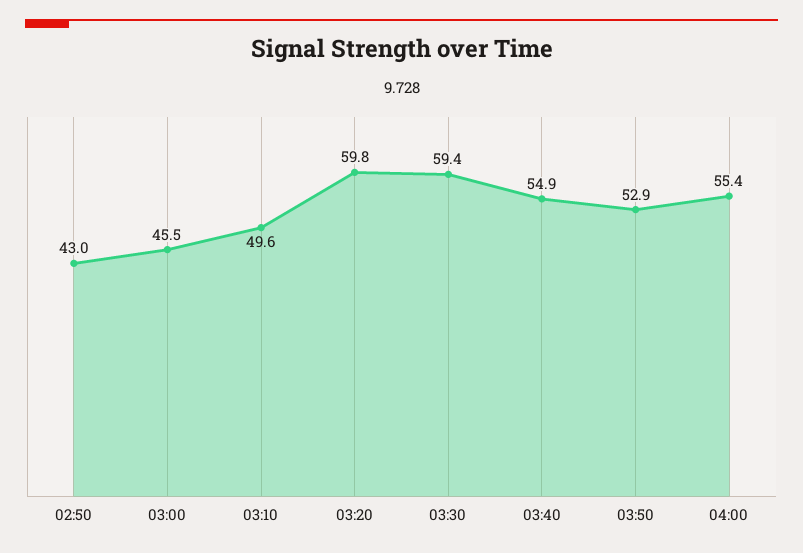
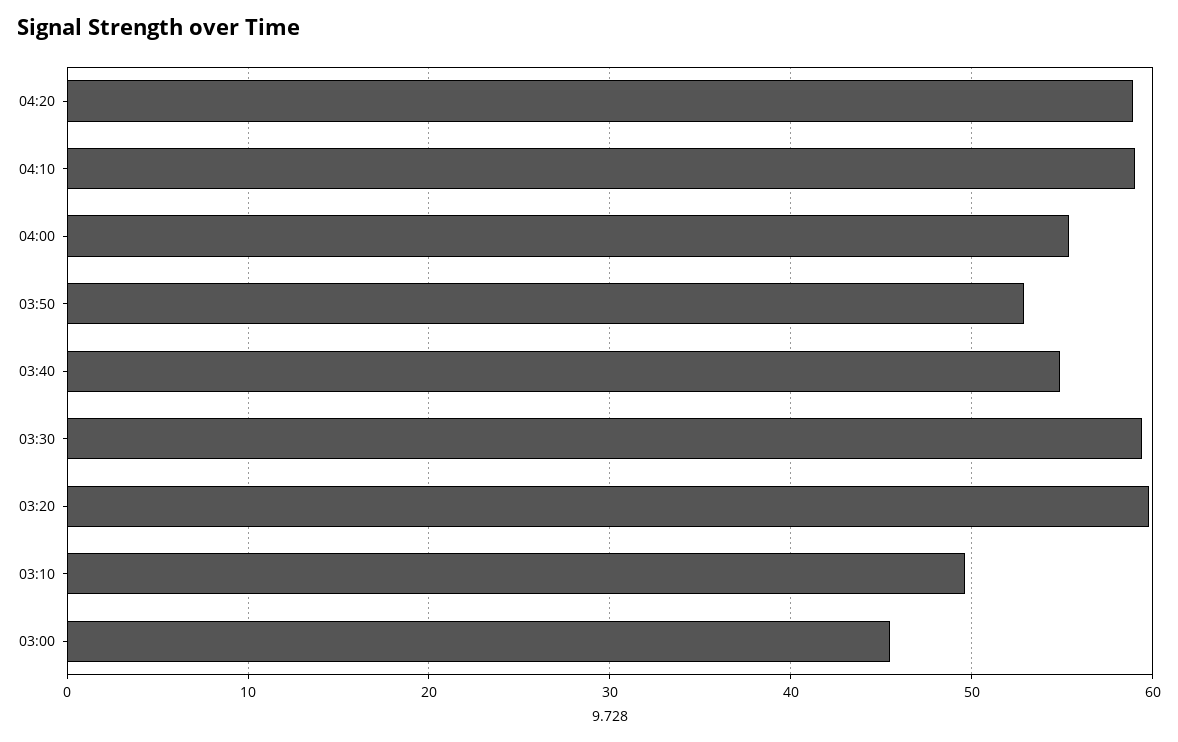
02:50: 43 -> none
04:20: none -> 59
04:10: none -> 59

